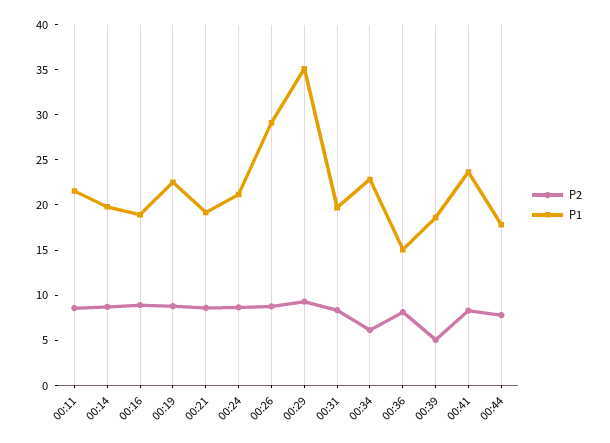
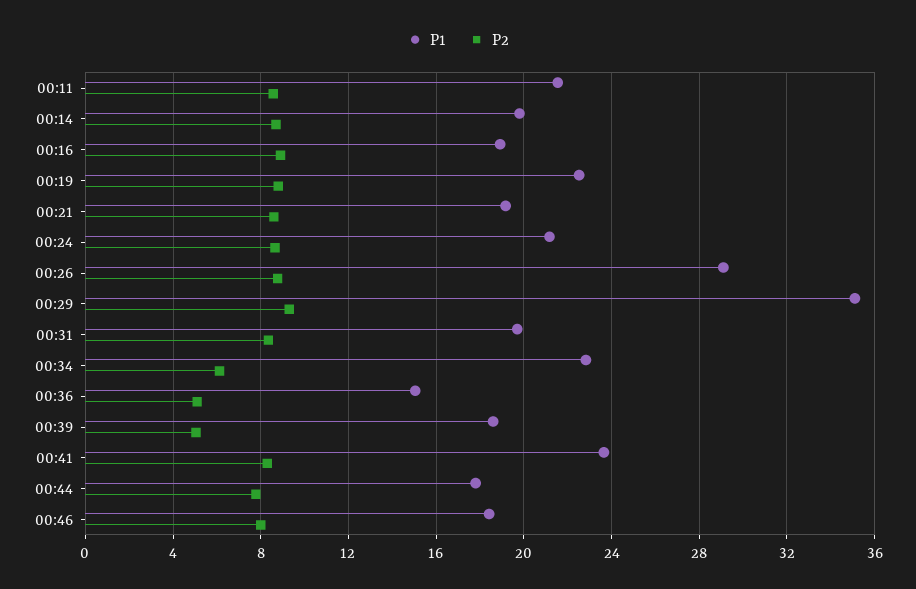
P2, 00:36: 8 -> 5
P1, 00:46: none -> 18.5
P2, 00:46: none -> 8

